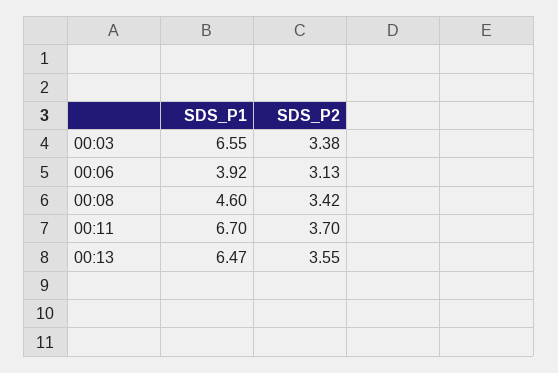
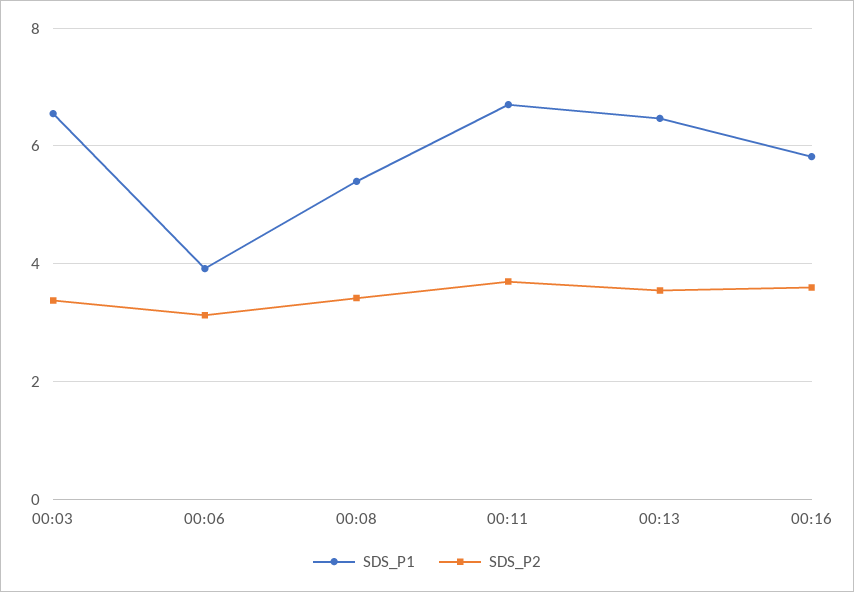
SDS_P1, 00:08: 4.6 -> 5.4
SDS_P1, 00:16: none -> 5.8
SDS_P2, 00:16: none -> 3.6

